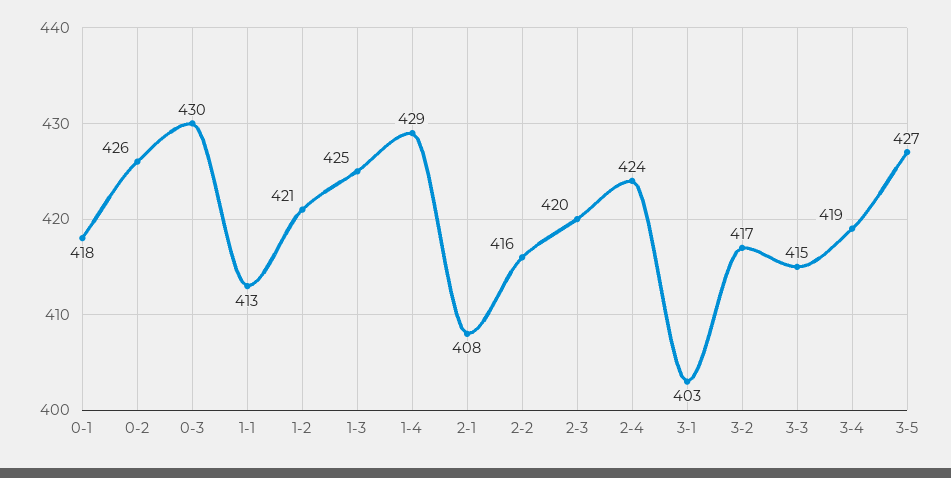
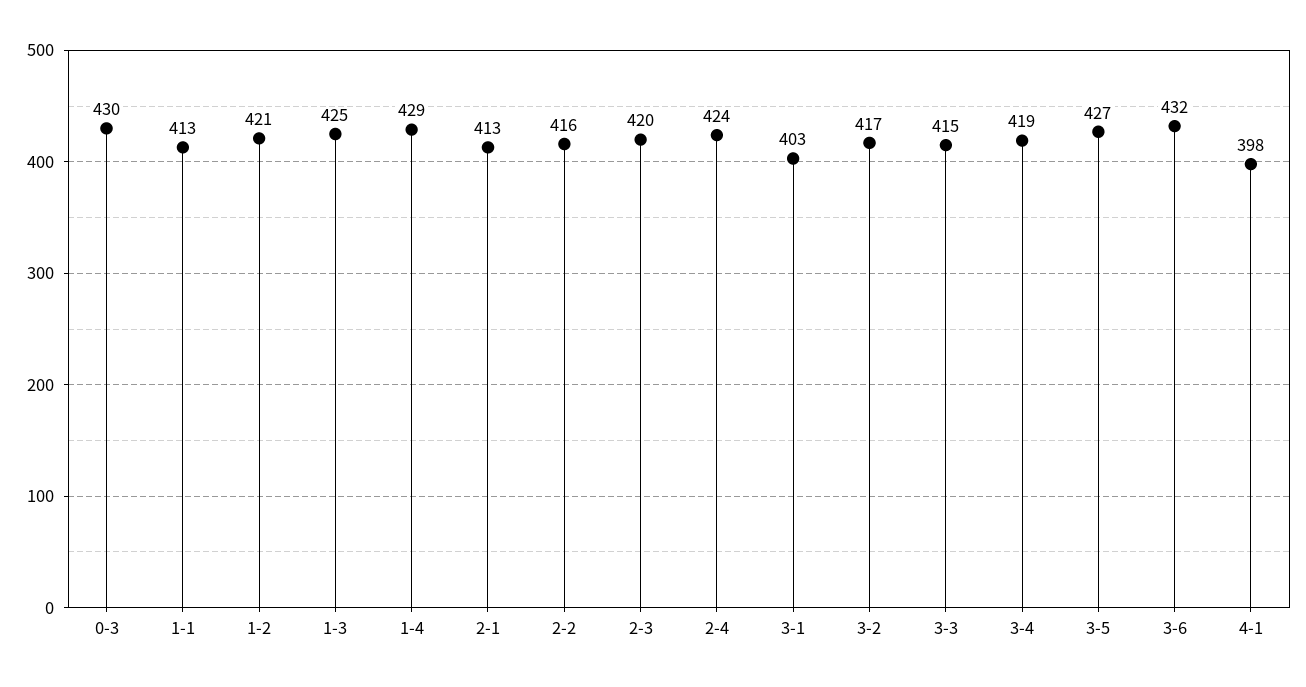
0-1: 418 -> none
0-2: 426 -> none
2-1: 408 -> 413
3-6: none -> 432
4-1: none -> 398

